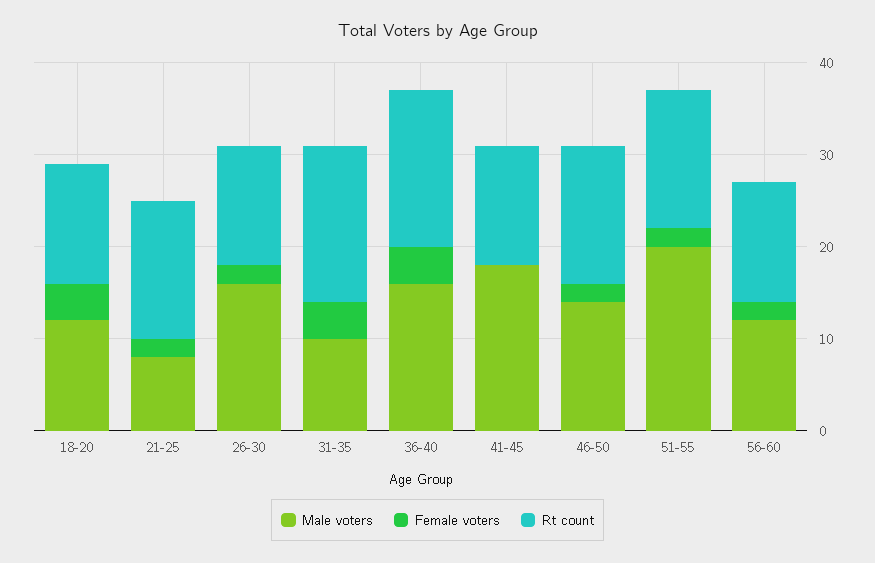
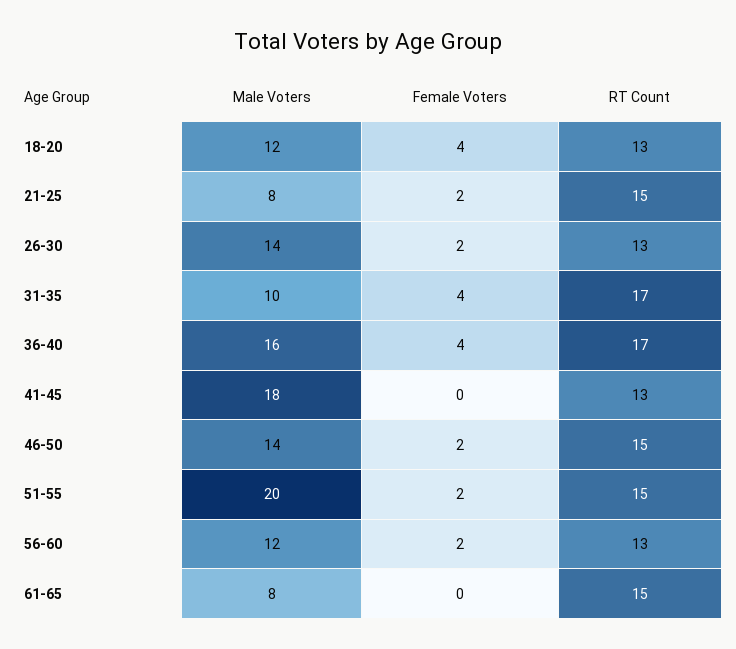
Male voters, 26-30: 16 -> 14
Male voters, 61-65: none -> 8
Female voters, 61-65: none -> 0
Rt count, 61-65: none -> 15

